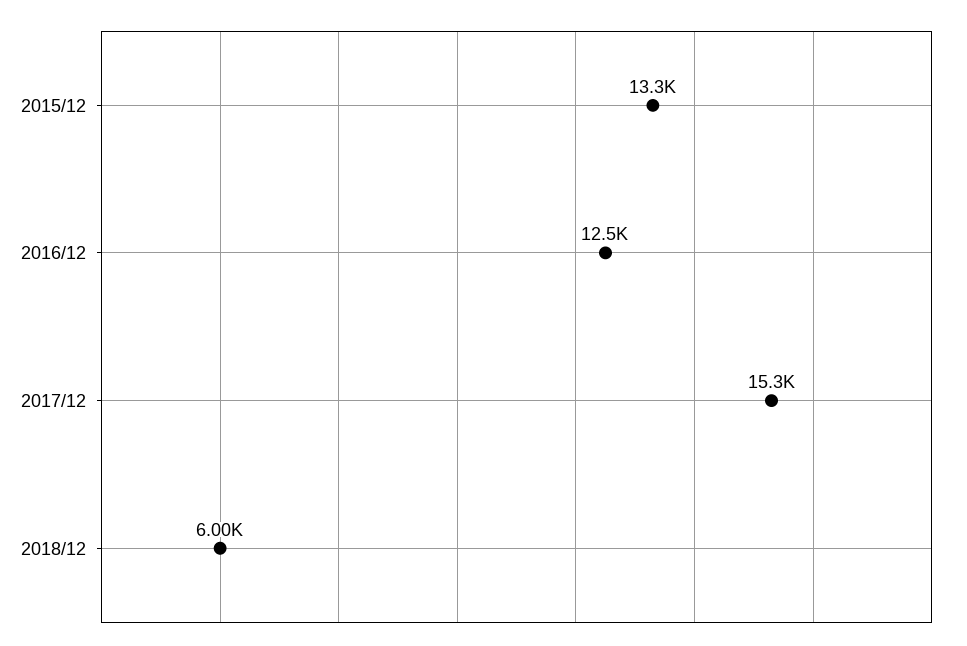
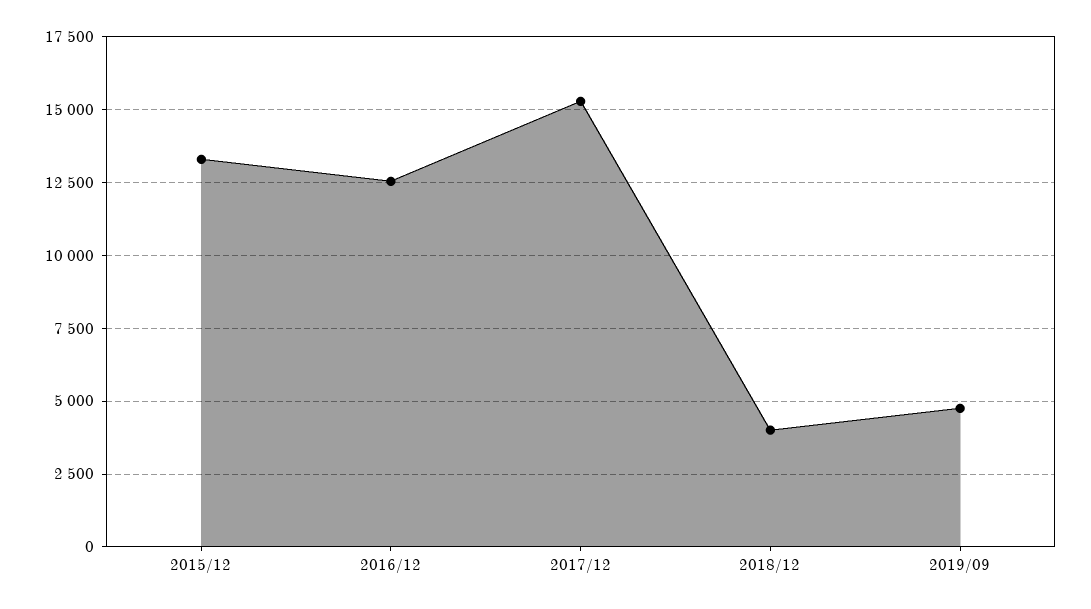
2018/12: 6000 -> 4000
2019/09: none -> 4750

